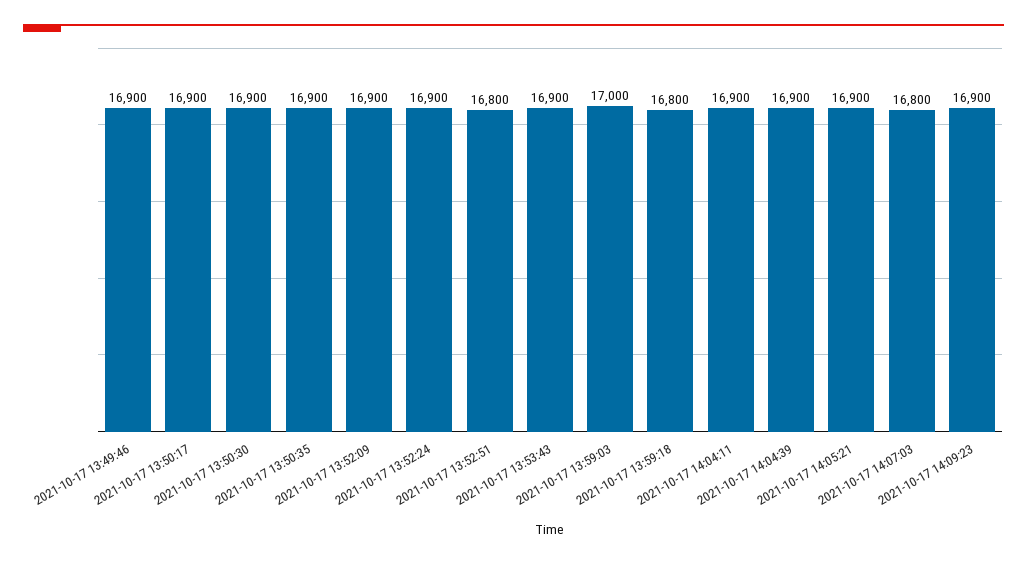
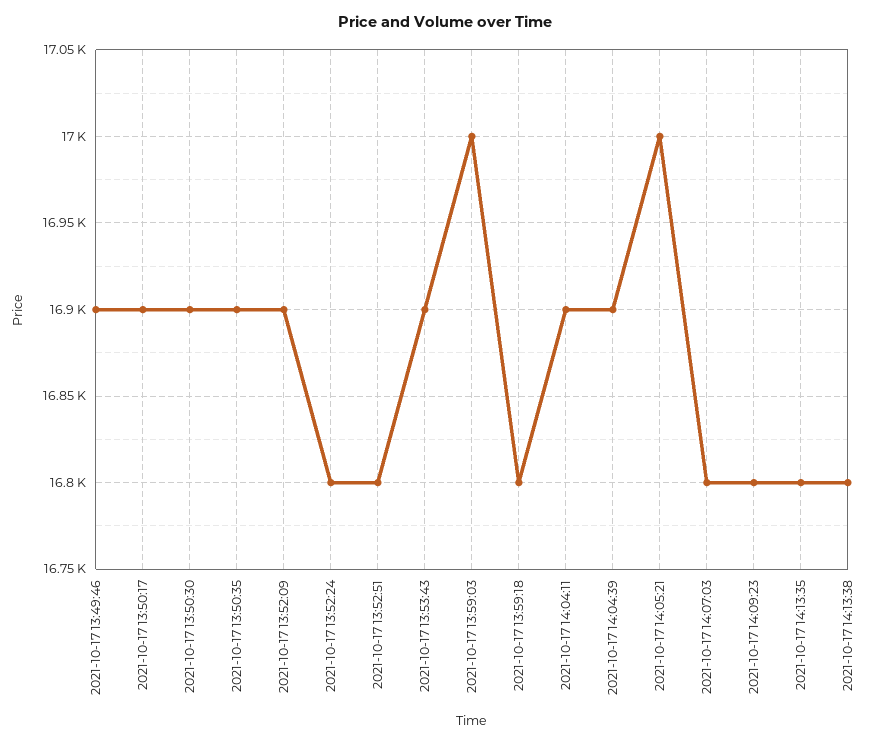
2021-10-17 13:52:24: 16900 -> 16800
2021-10-17 14:05:21: 16900 -> 17000
2021-10-17 14:09:23: 16900 -> 16800
2021-10-17 14:13:35: none -> 16800
2021-10-17 14:13:38: none -> 16800

